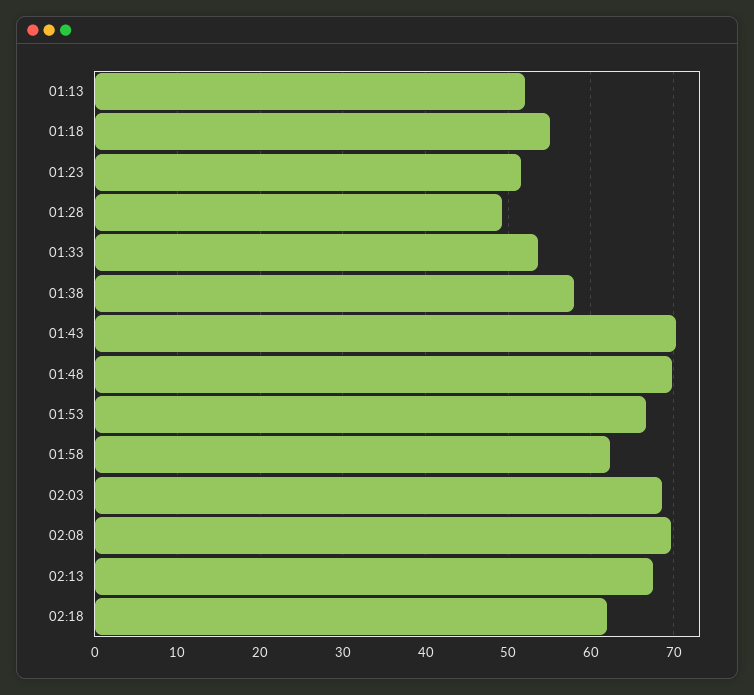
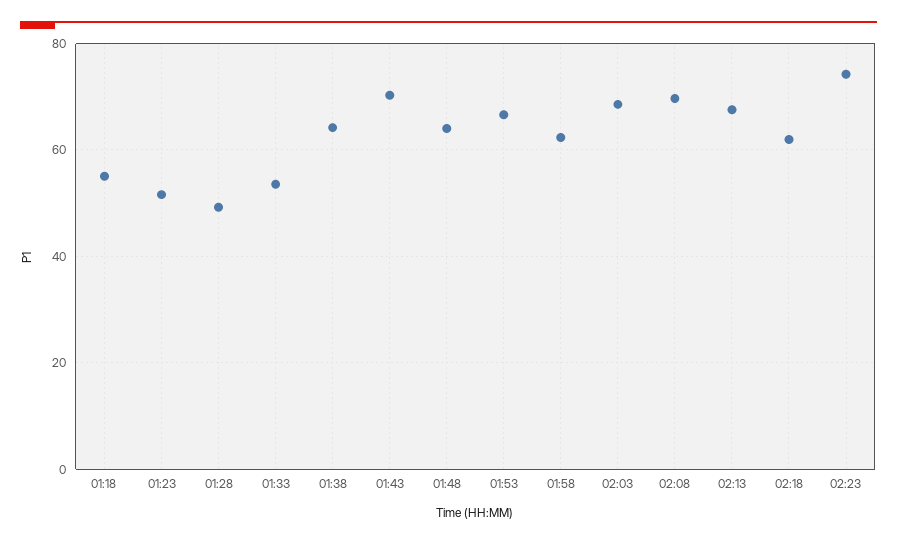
01:13: 52 -> none
01:38: 58 -> 64
01:48: 70 -> 64
02:23: none -> 74

